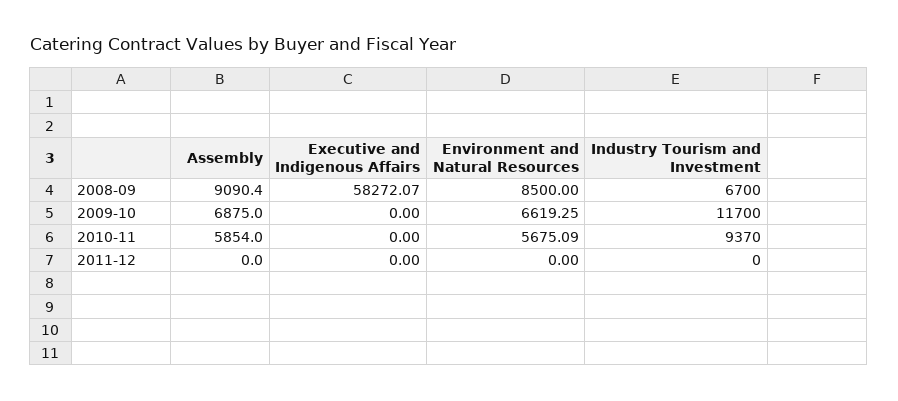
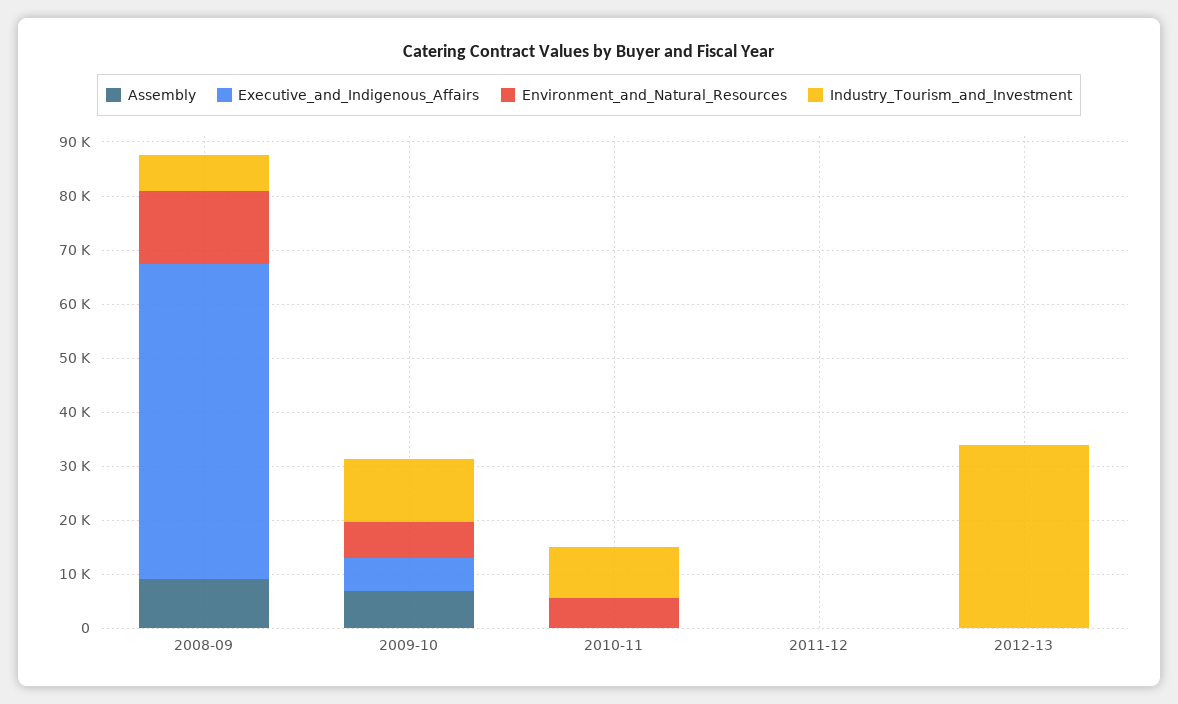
Environment and Natural Resources, 2008-09: 8500 -> 14000
Executive and Indigenous Affairs, 2009-10: 0 -> 6000
Assembly, 2010-11: 5854 -> 0
Assembly, 2012-13: none -> 0
Executive and Indigenous Affairs, 2012-13: none -> 0
Environment and Natural Resources, 2012-13: none -> 0
Industry Tourism and Investment, 2012-13: none -> 34000

